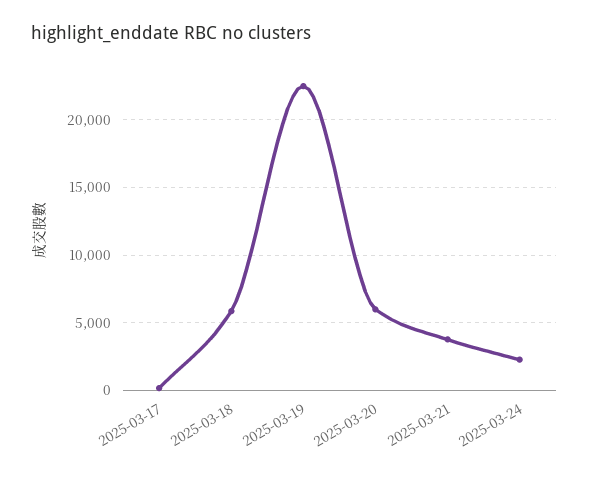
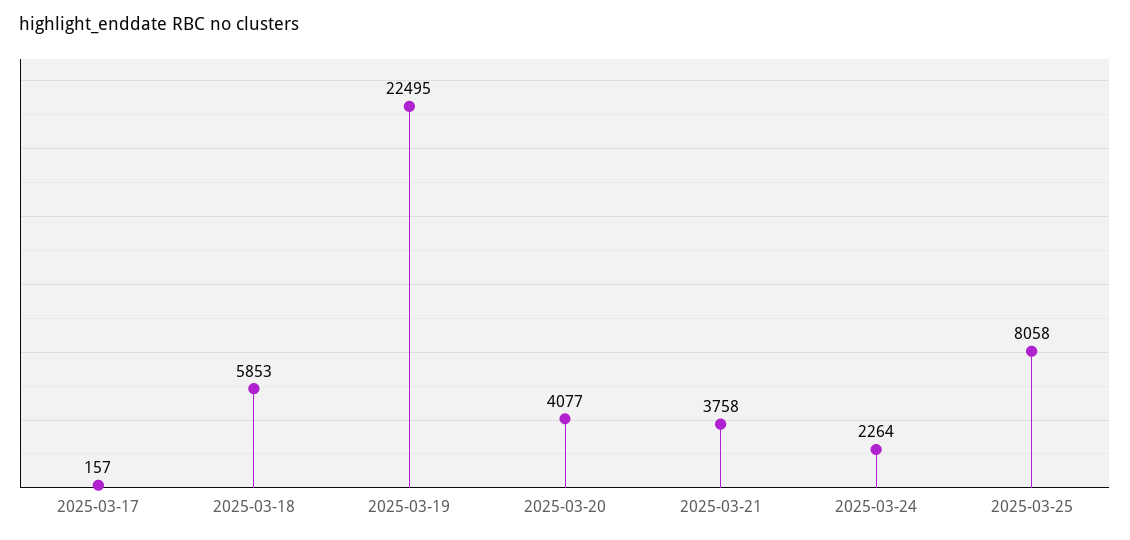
2025-03-20: 6000 -> 4077
2025-03-25: none -> 8058

